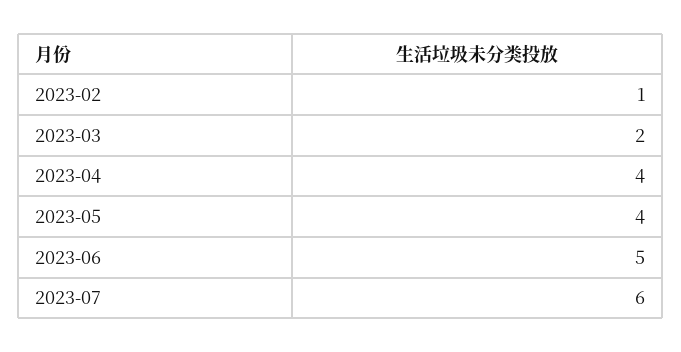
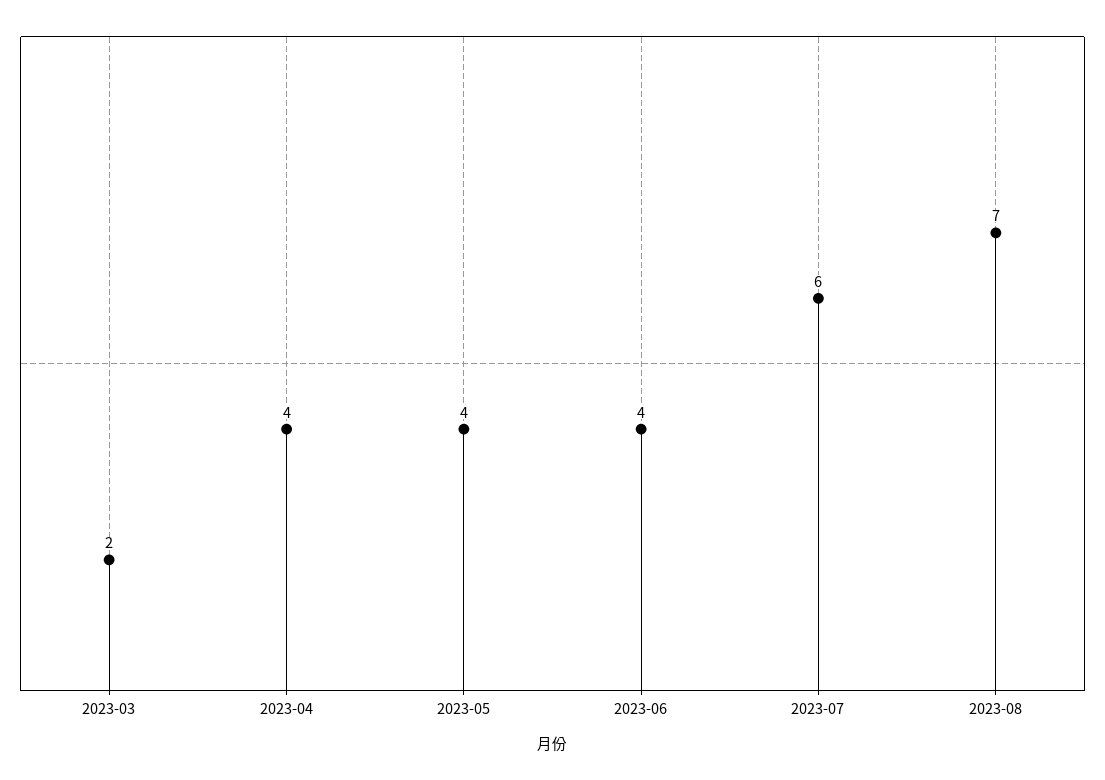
2023-02: 1 -> none
2023-06: 5 -> 4
2023-08: none -> 7

